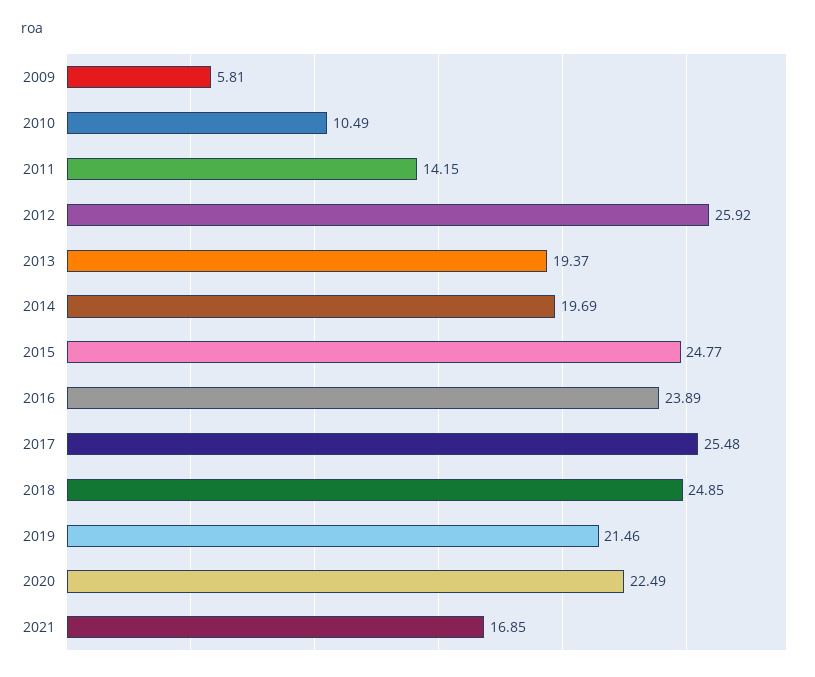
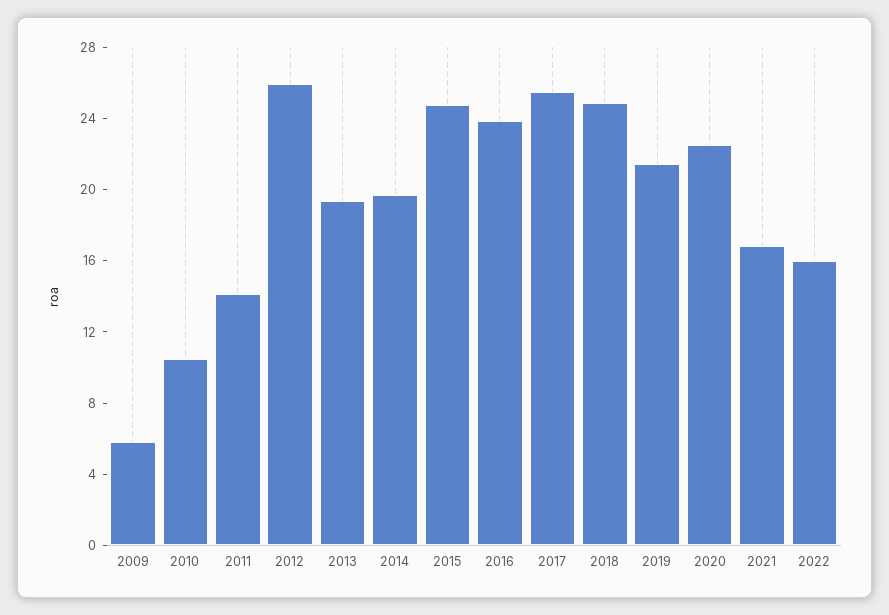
2022: none -> 16

